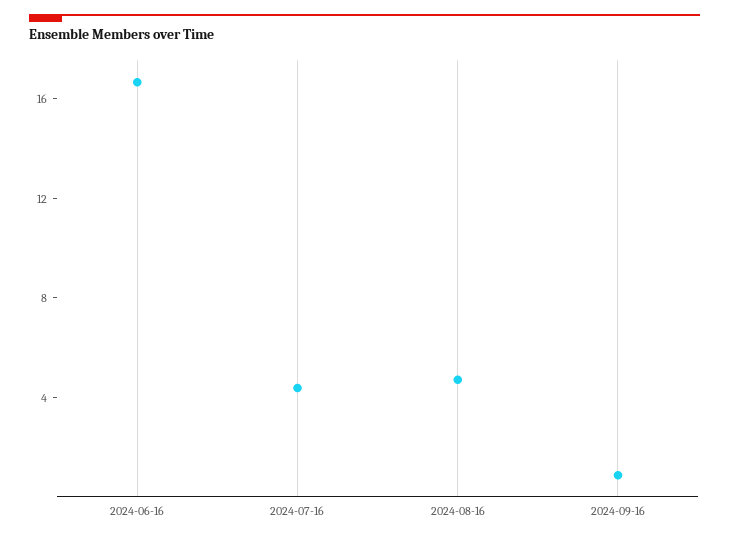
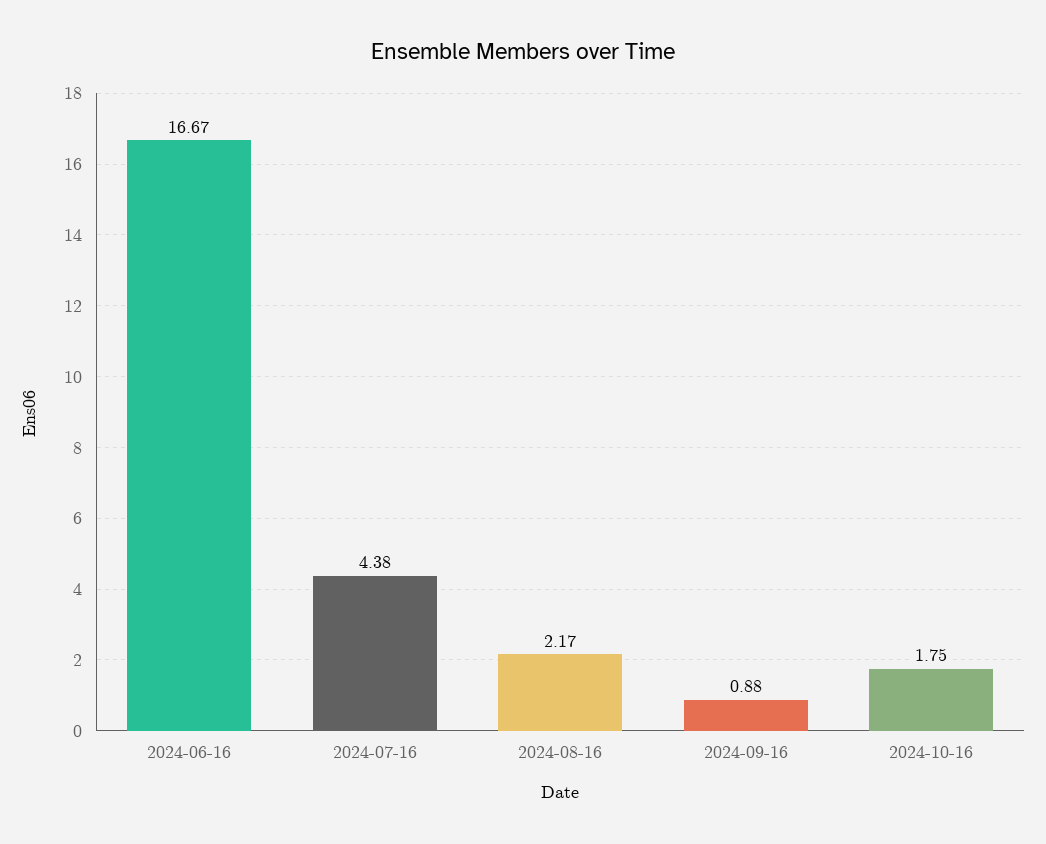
2024-08-16: 5 -> 2.17
2024-10-16: none -> 1.75

